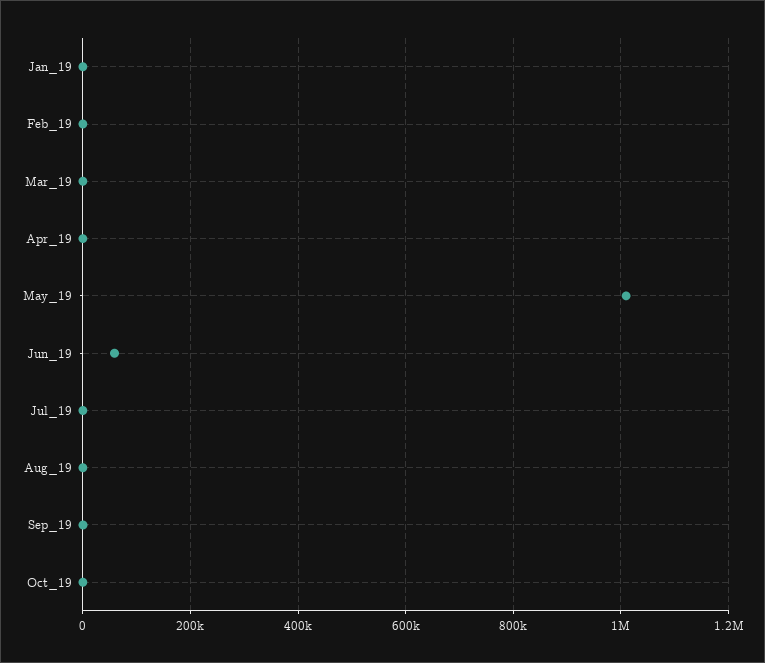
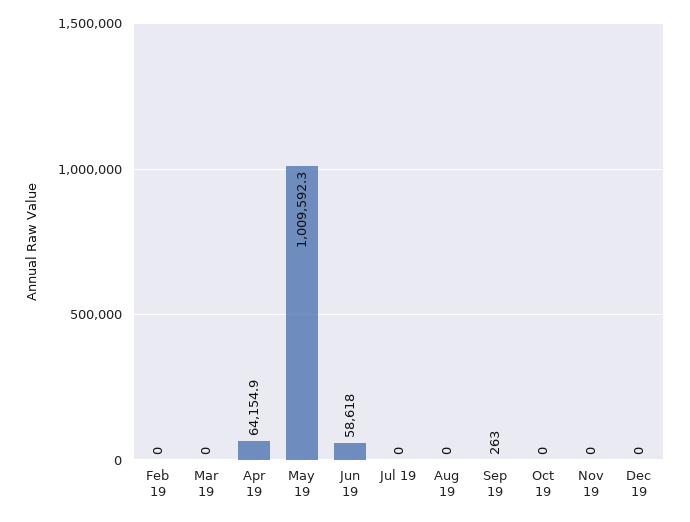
Jan_19: 0 -> none
Apr_19: 0 -> 64154.9
Nov 19: none -> 0
Dec 19: none -> 0

